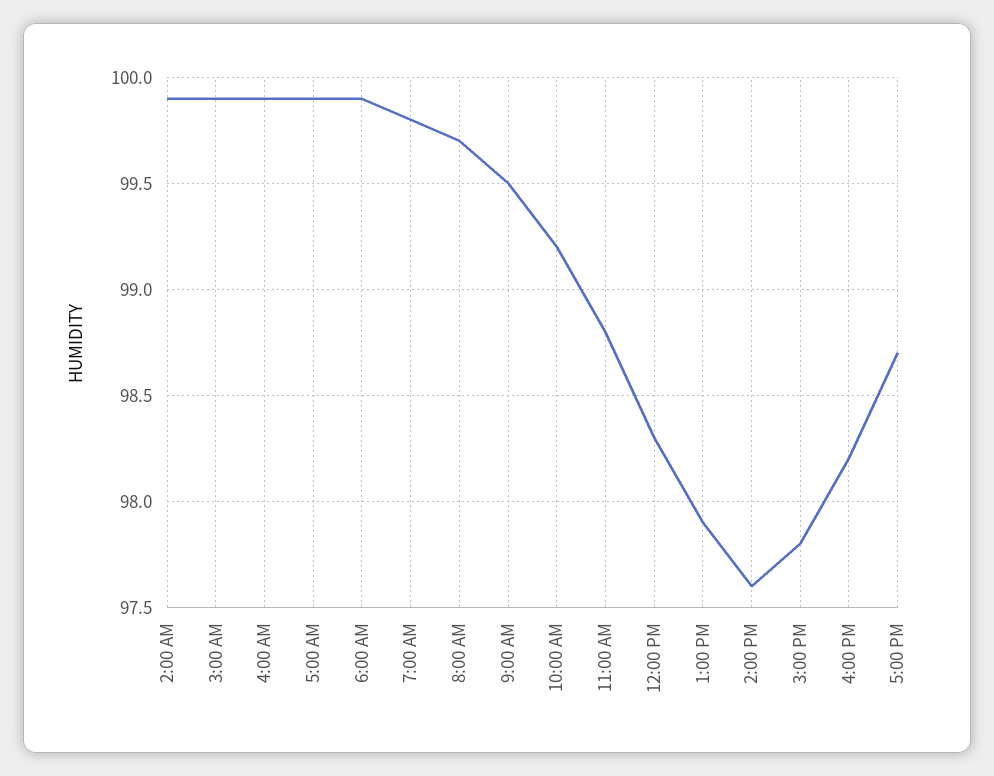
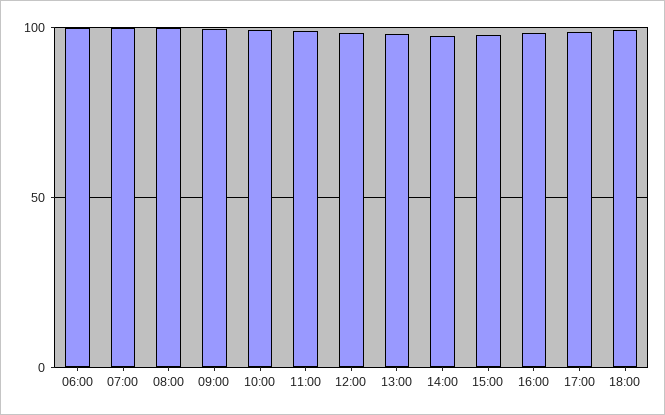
2:00 AM: 99.9 -> none
3:00 AM: 99.9 -> none
4:00 AM: 99.9 -> none
5:00 AM: 99.9 -> none
18:00: none -> 100

